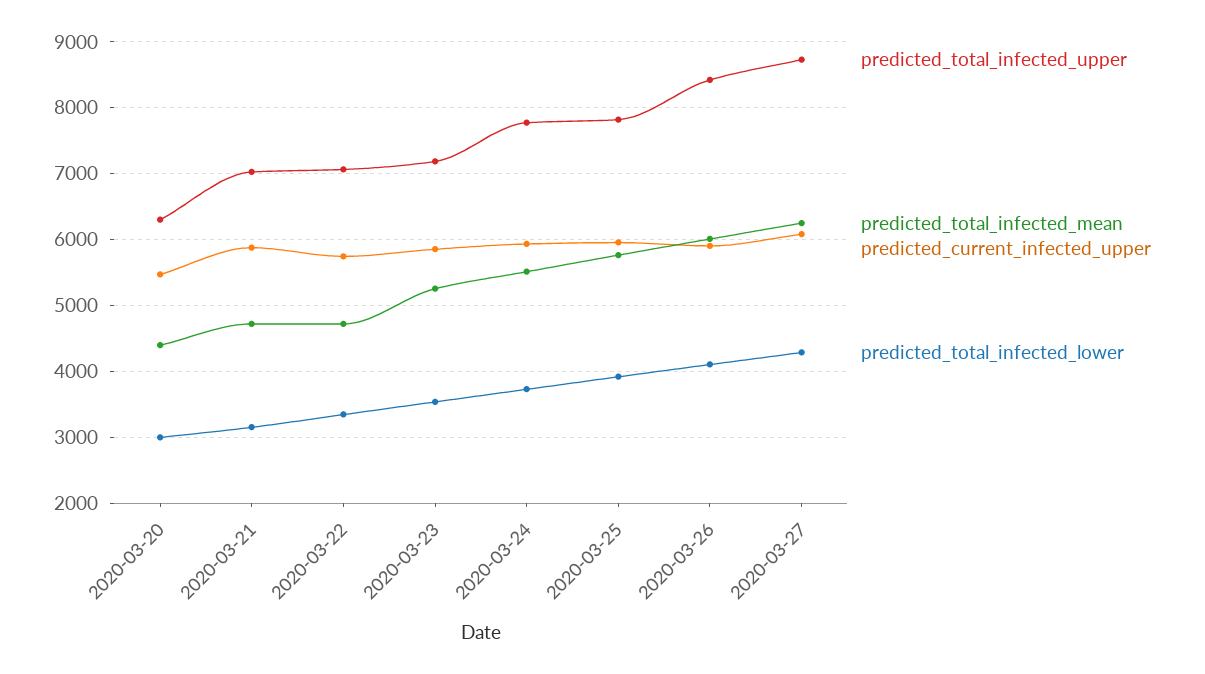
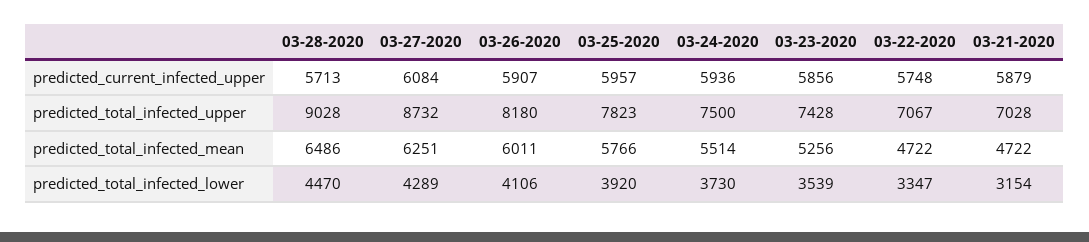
predicted_total_infected_upper, 2020-03-20: 6300 -> none
predicted_total_infected_mean, 2020-03-20: 4400 -> none
predicted_current_infected_upper, 2020-03-20: 5500 -> none
predicted_total_infected_lower, 2020-03-20: 3000 -> none
predicted_total_infected_upper, 2020-03-23: 7200 -> 7428
predicted_total_infected_upper, 2020-03-24: 7800 -> 7500
predicted_total_infected_upper, 2020-03-26: 8400 -> 8180
predicted_current_infected_upper, 03-28-2020: none -> 5713
predicted_total_infected_upper, 03-28-2020: none -> 9028
predicted_total_infected_mean, 03-28-2020: none -> 6486
predicted_total_infected_lower, 03-28-2020: none -> 4470

